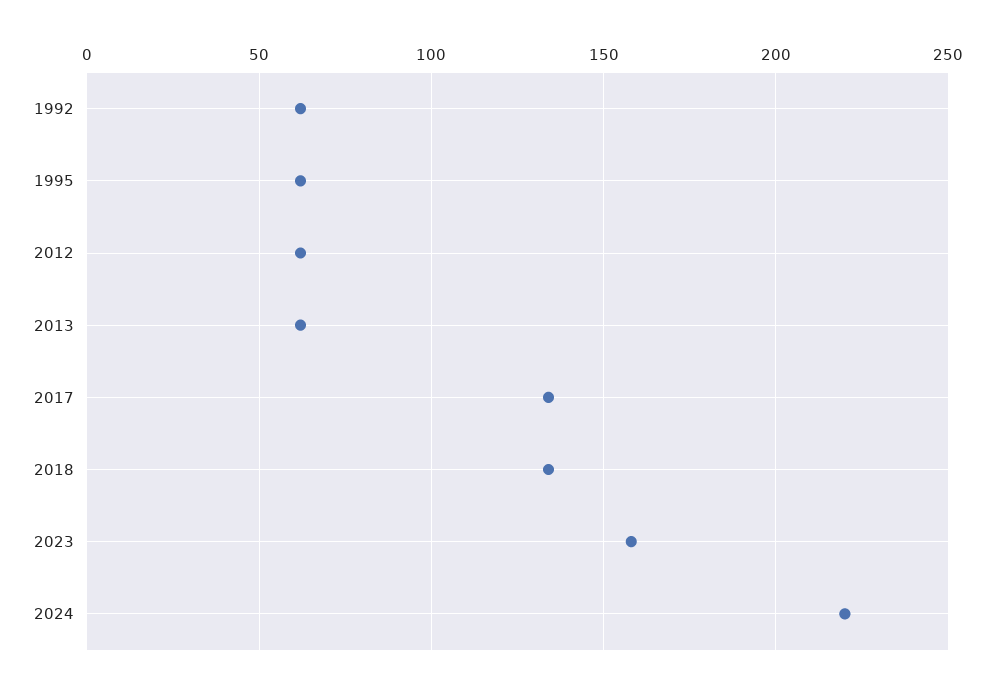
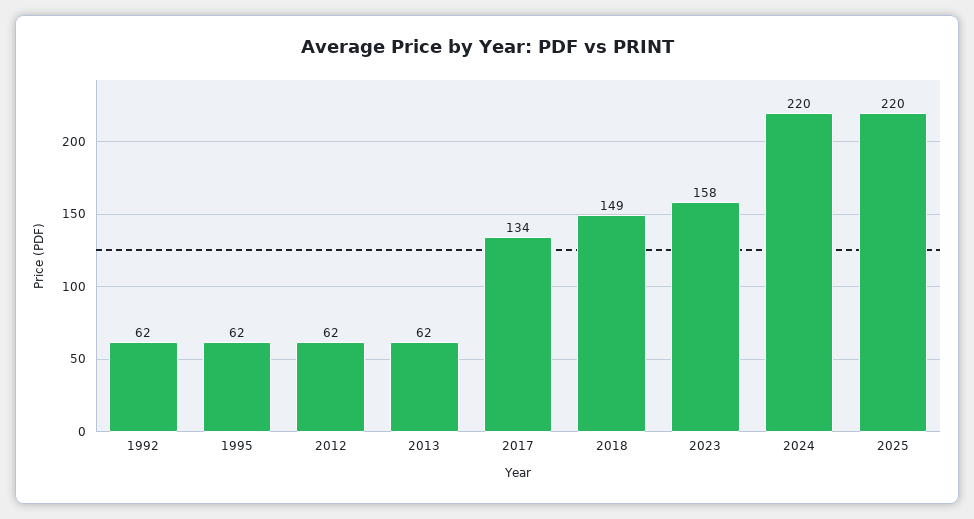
2018: 135 -> 149
2025: none -> 220

